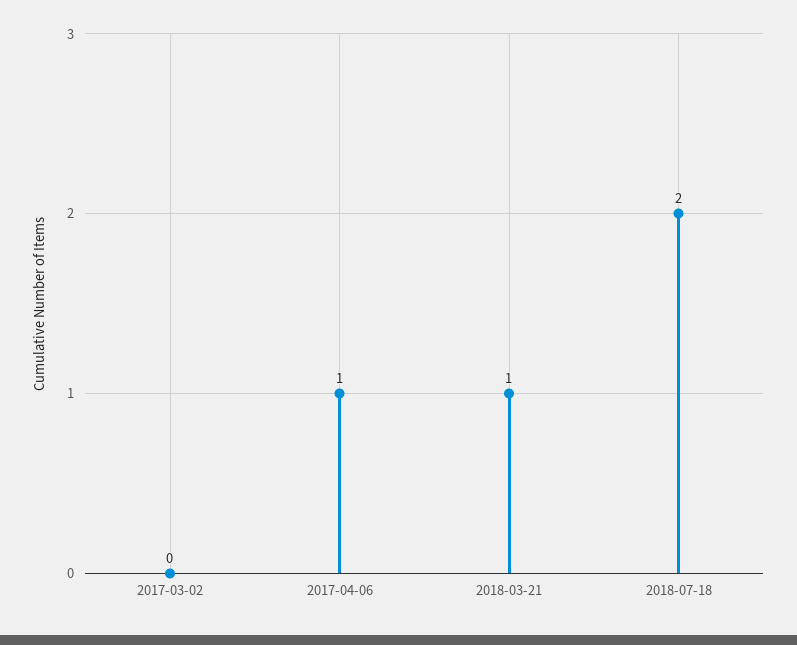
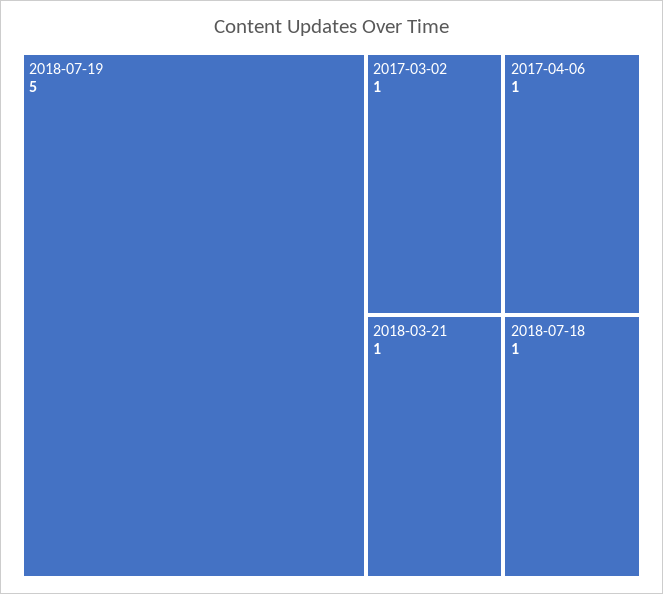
2017-03-02: 0 -> 1
2018-07-18: 2 -> 1
2018-07-19: none -> 5

